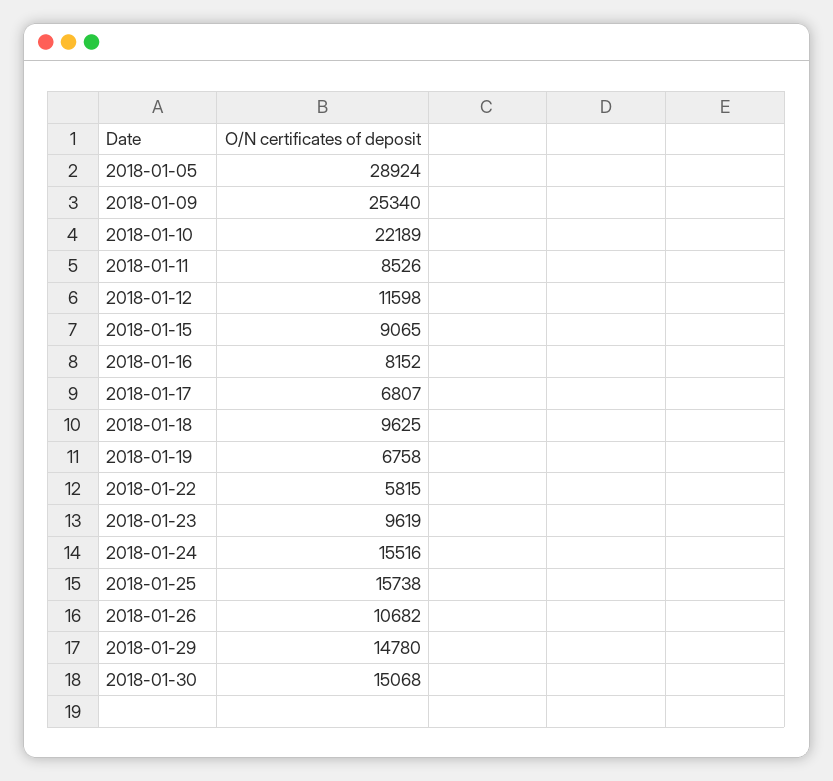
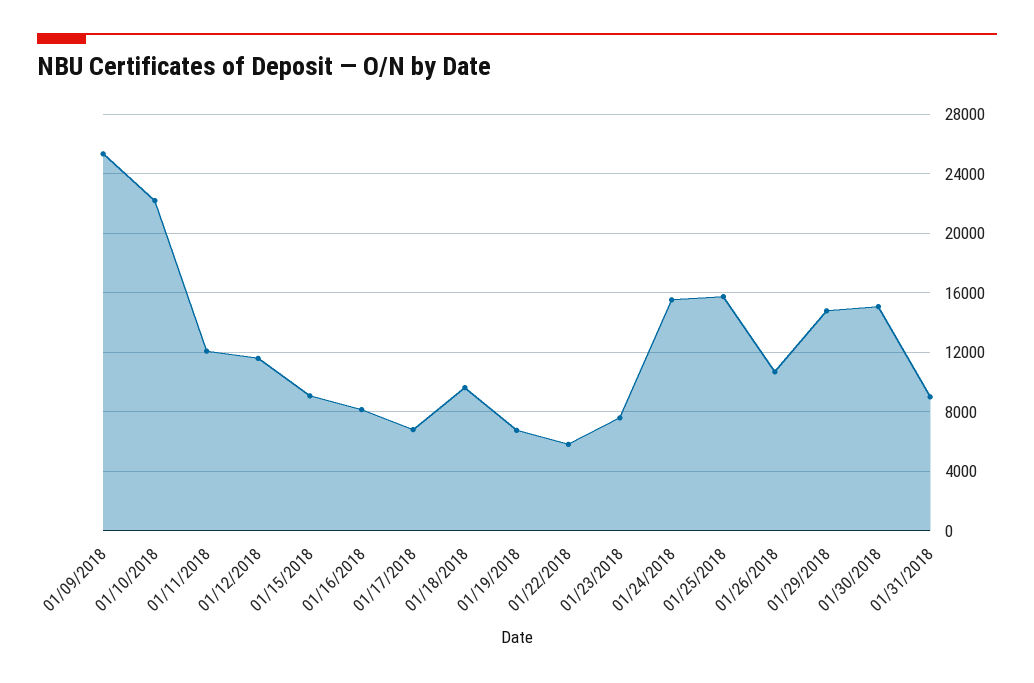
2018-01-05: 28924 -> none
2018-01-11: 8526 -> 12000
2018-01-23: 9619 -> 7500
01/31/2018: none -> 9000

